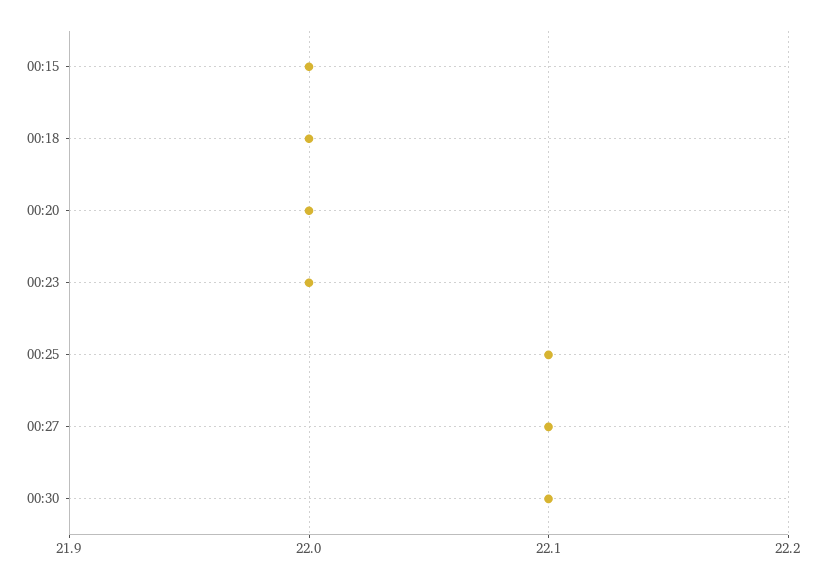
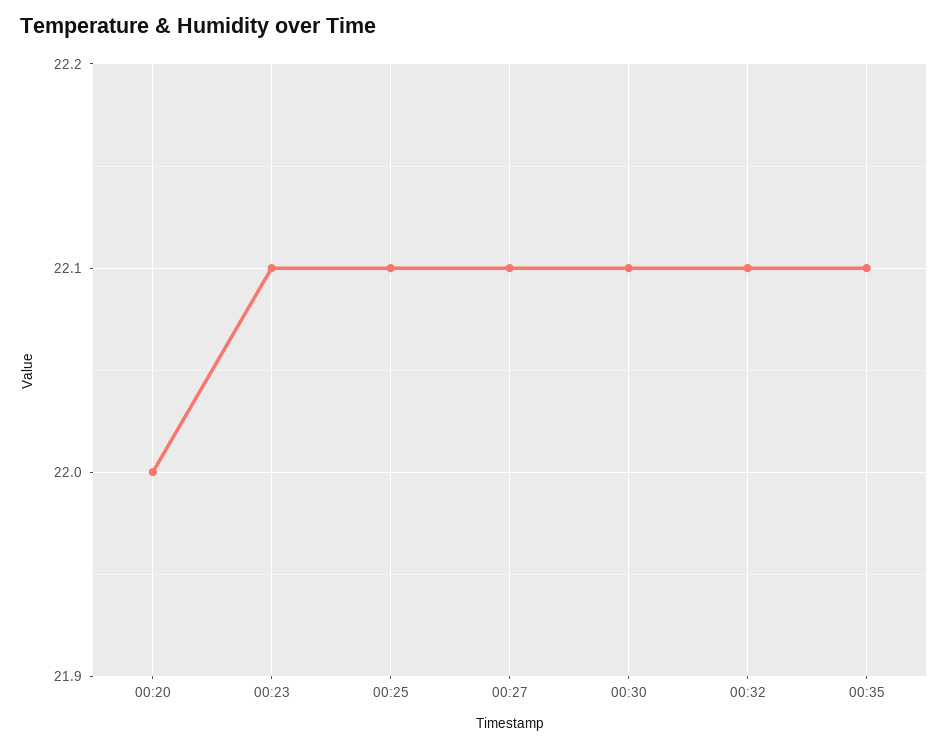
00:15: 22 -> none
00:18: 22 -> none
00:23: 22 -> 22.1
00:32: none -> 22.1
00:35: none -> 22.1

